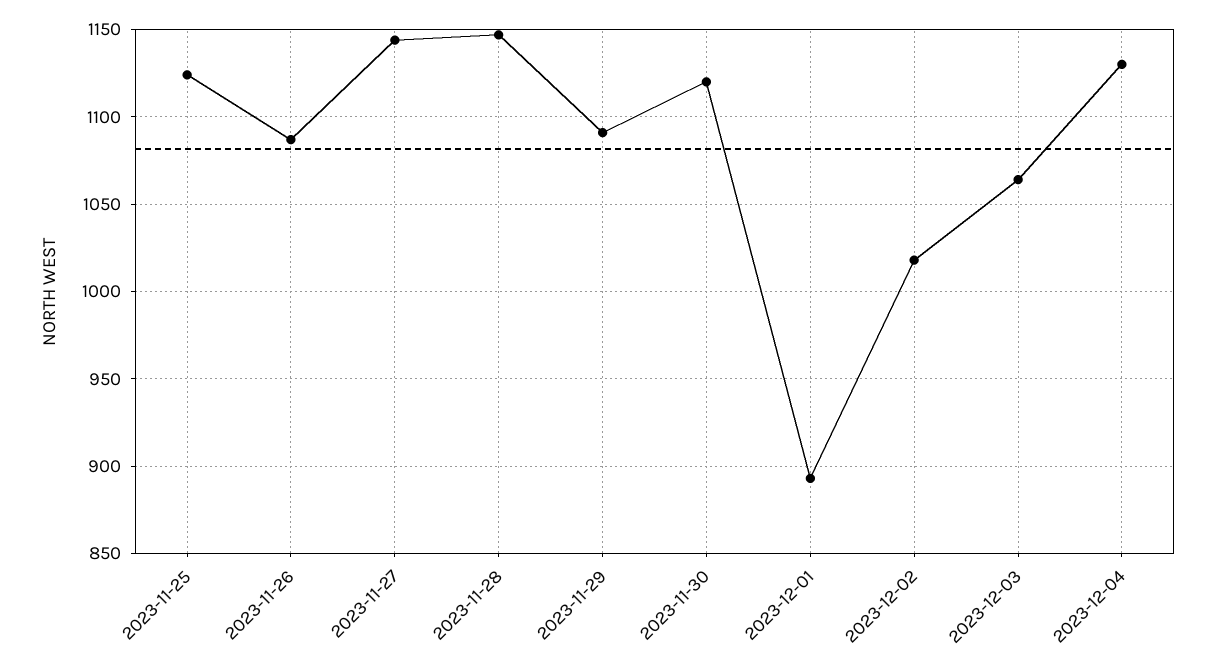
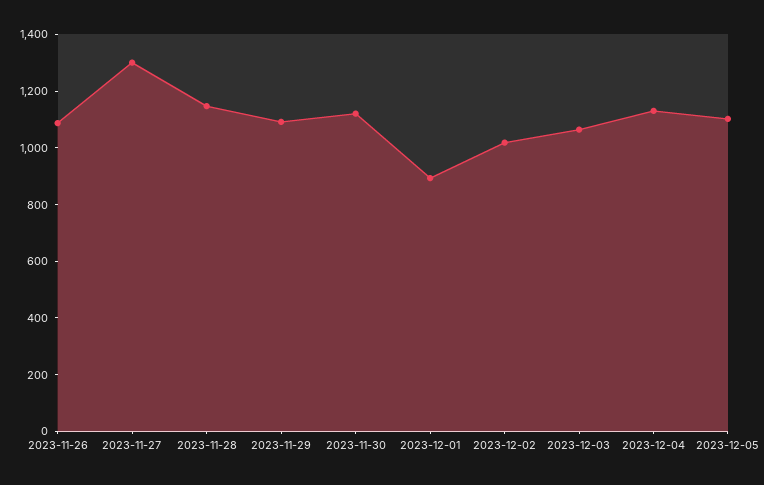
2023-11-25: 1125 -> none
2023-11-27: 1145 -> 1300
2023-12-05: none -> 1100

